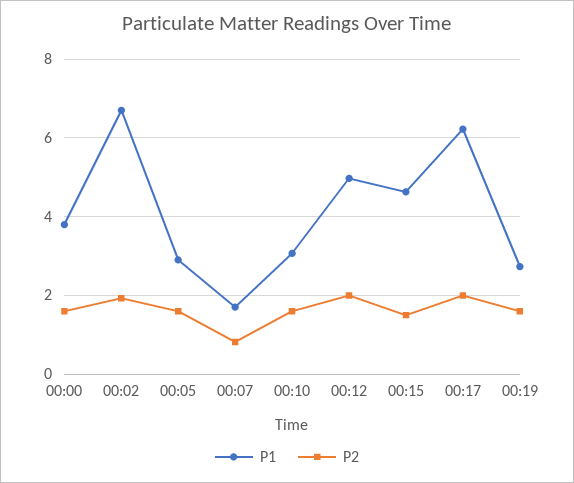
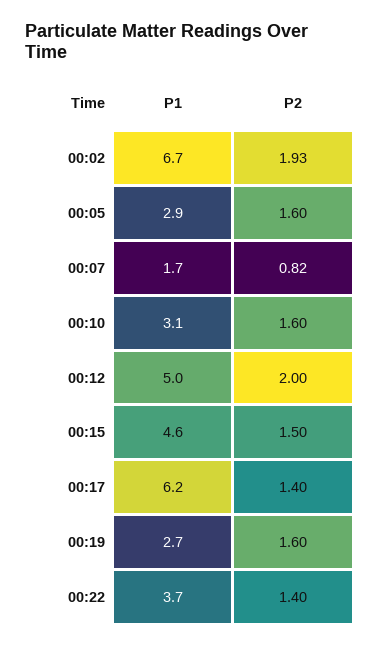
P1, 00:00: 3.8 -> none
P2, 00:00: 1.6 -> none
P2, 00:17: 2 -> 1.4
P1, 00:22: none -> 3.7
P2, 00:22: none -> 1.4

